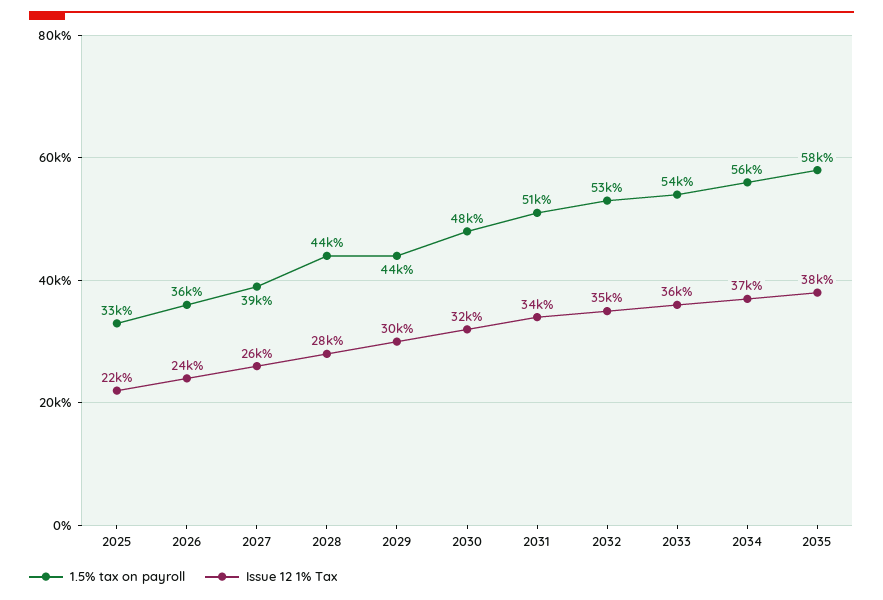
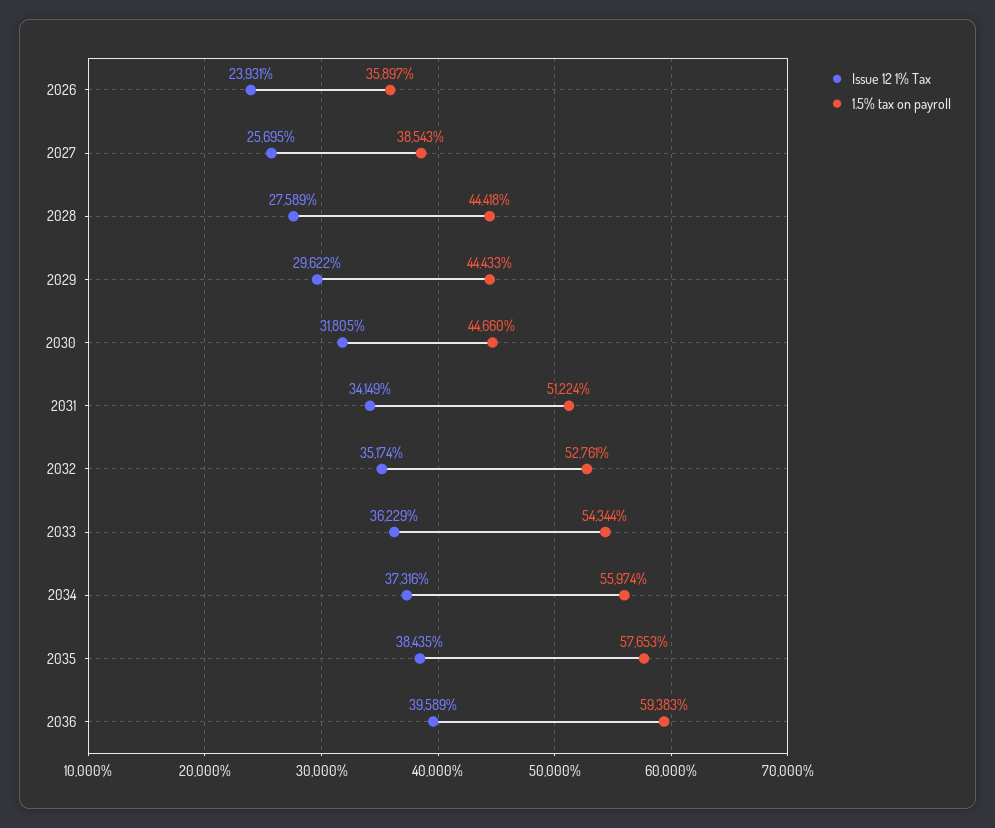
1.5% tax on payroll, 2025: 33000 -> none
Issue 12 1% Tax, 2025: 22000 -> none
1.5% tax on payroll, 2030: 48000 -> 44660
Issue 12 1% Tax, 2036: none -> 39589
1.5% tax on payroll, 2036: none -> 59383

